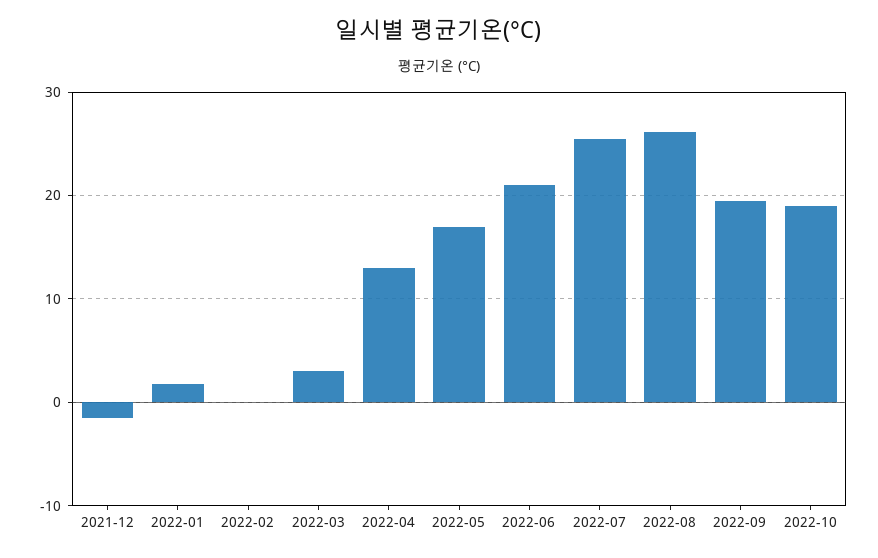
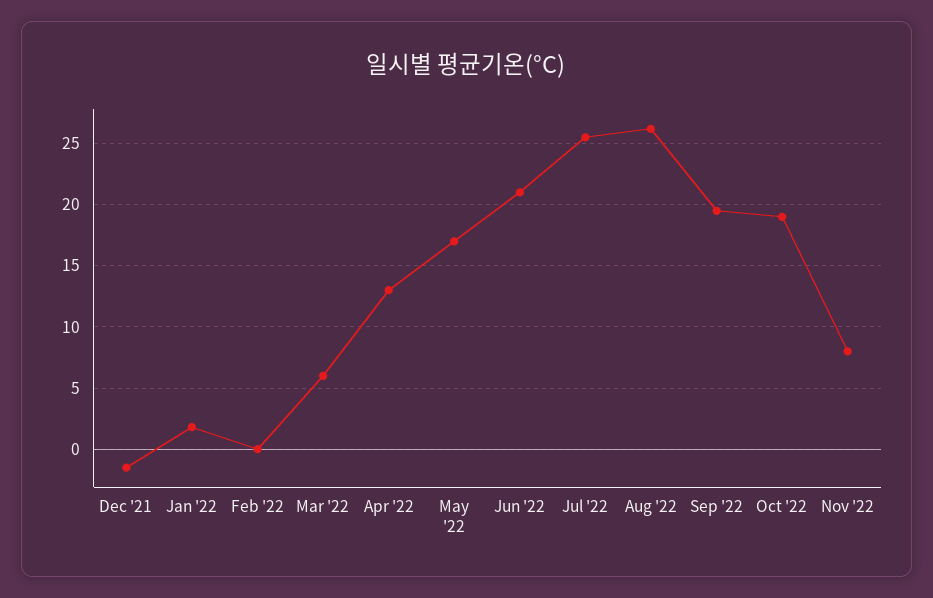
2022-03: 3 -> 6
Nov '22: none -> 8

